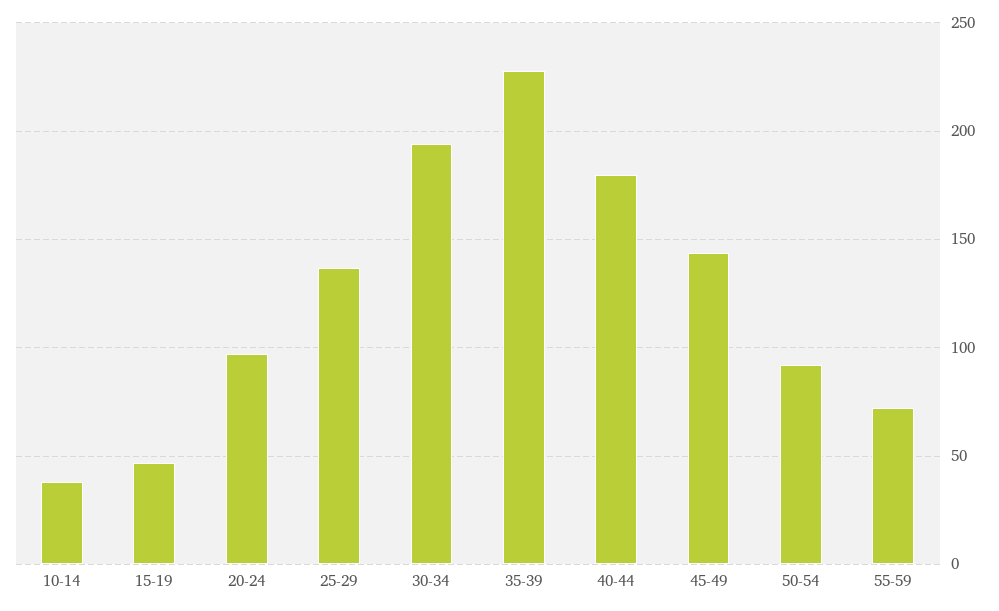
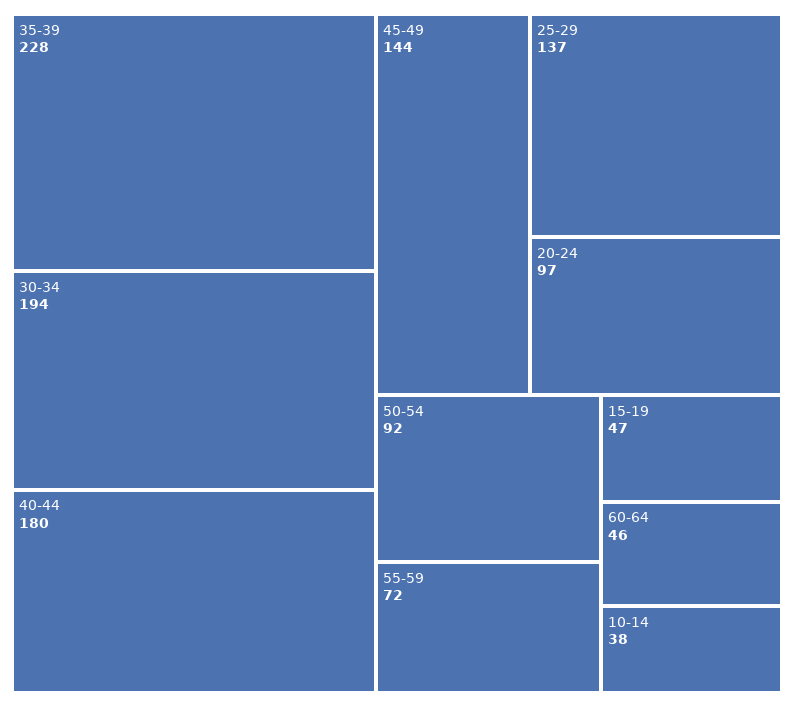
60-64: none -> 46

